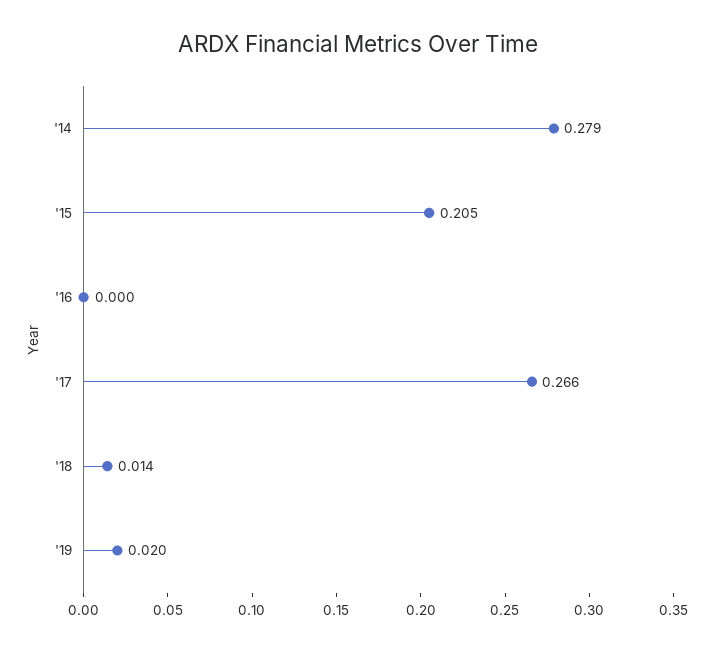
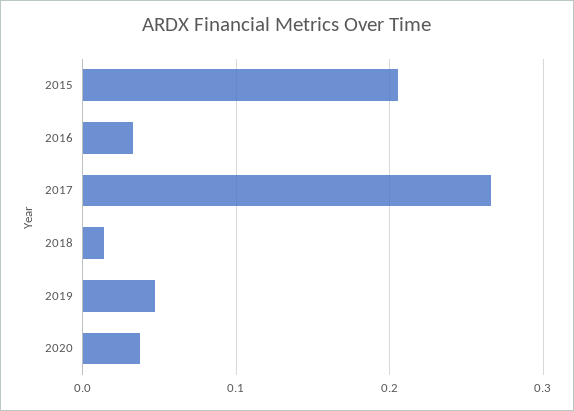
'14: 0.279 -> none
'16: 0 -> 0.03
'19: 0.02 -> 0.05
2020: none -> 0.04

